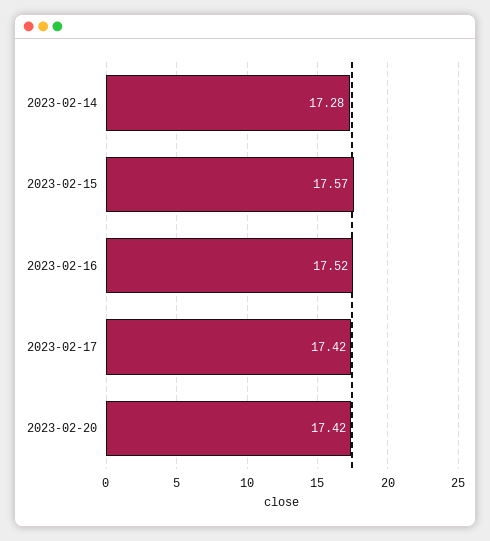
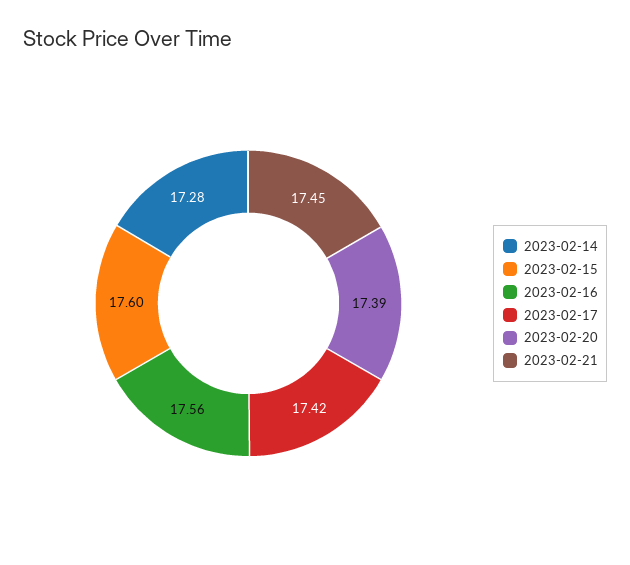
2023-02-15: 17.57 -> 17.6
2023-02-16: 17.52 -> 17.56
2023-02-20: 17.42 -> 17.39
2023-02-21: none -> 17.45

